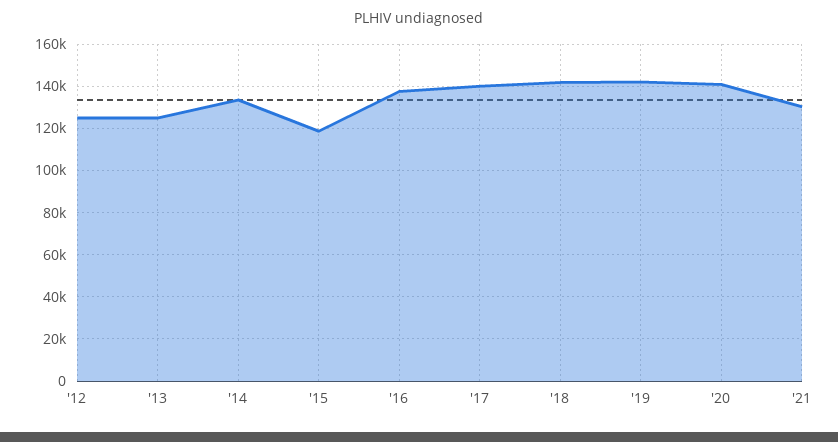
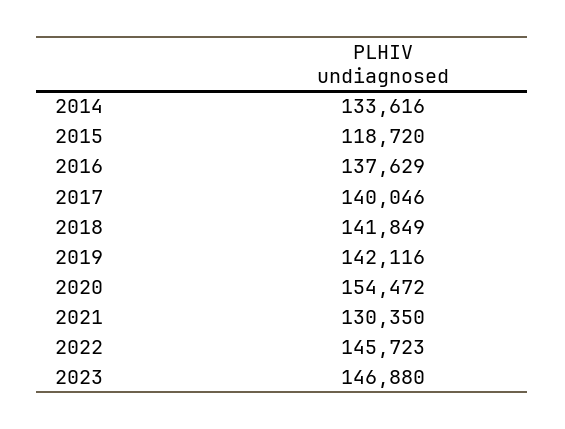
'12: 125000 -> none
'13: 125000 -> none
'20: 140000 -> 154472
2022: none -> 145723
2023: none -> 146880

